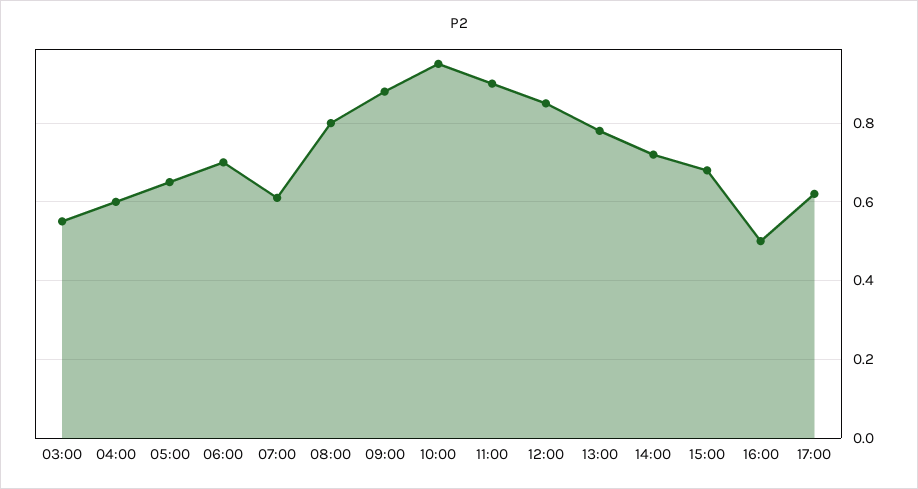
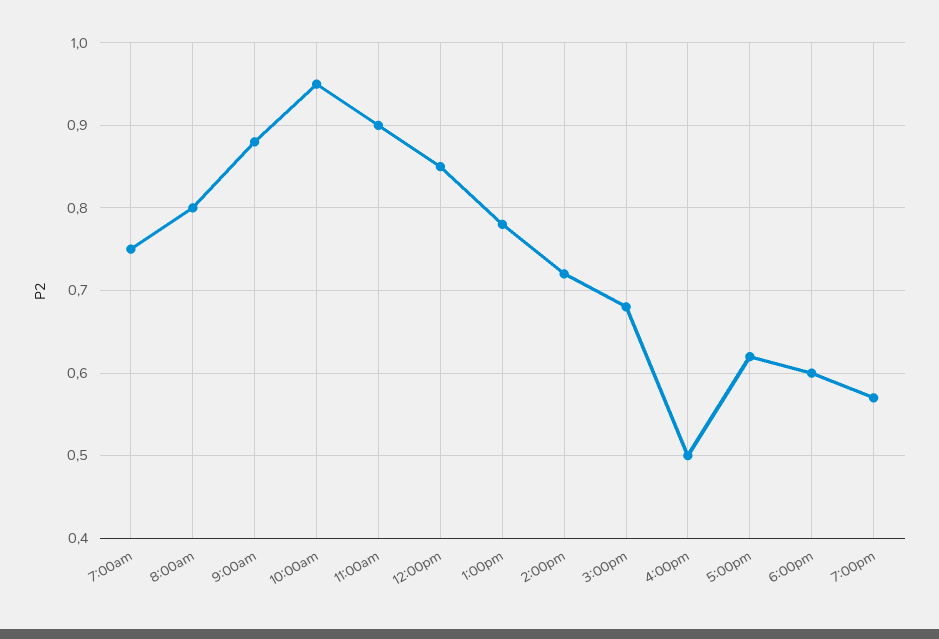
03:00: 0.55 -> none
04:00: 0.6 -> none
05:00: 0.65 -> none
06:00: 0.7 -> none
07:00: 0.6 -> 0.75
6:00pm: none -> 0.6
7:00pm: none -> 0.57

